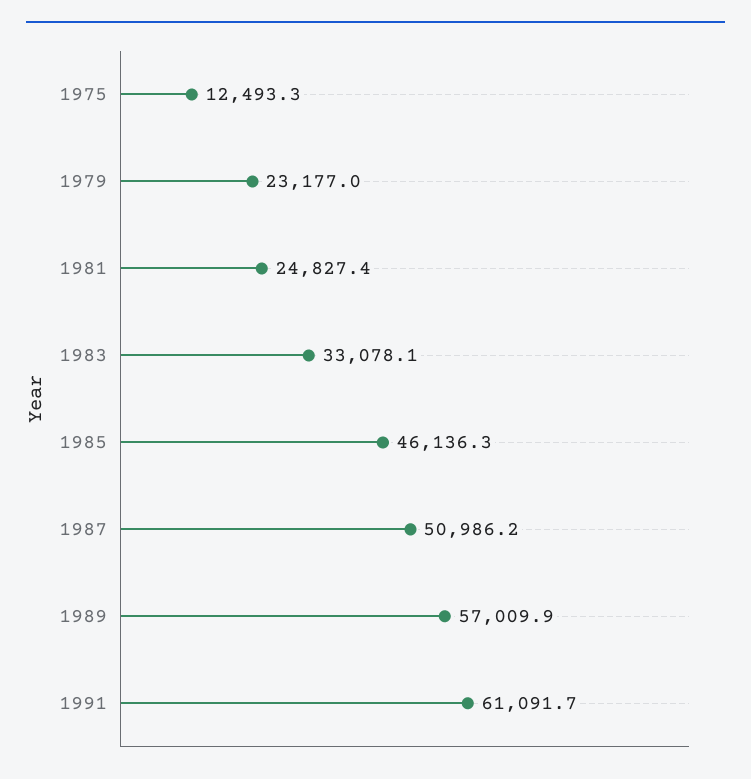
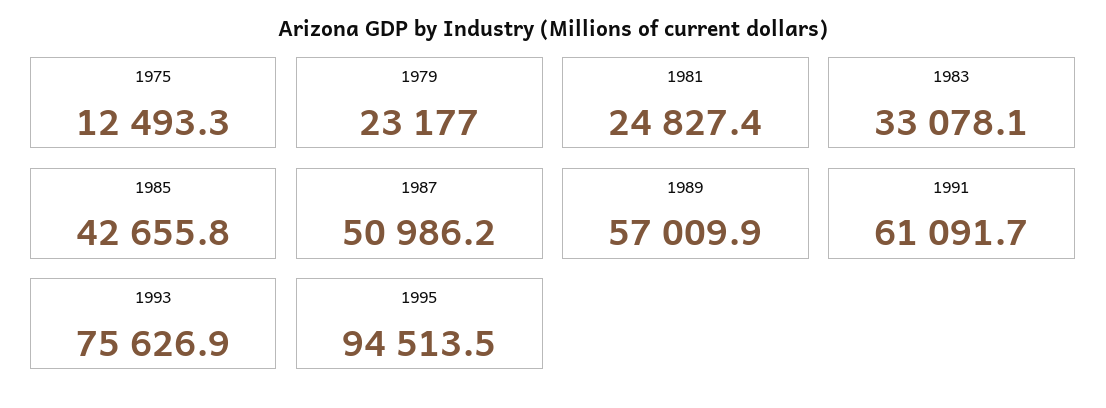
1985: 46136.3 -> 42655.8
1993: none -> 75626.9
1995: none -> 94513.5

